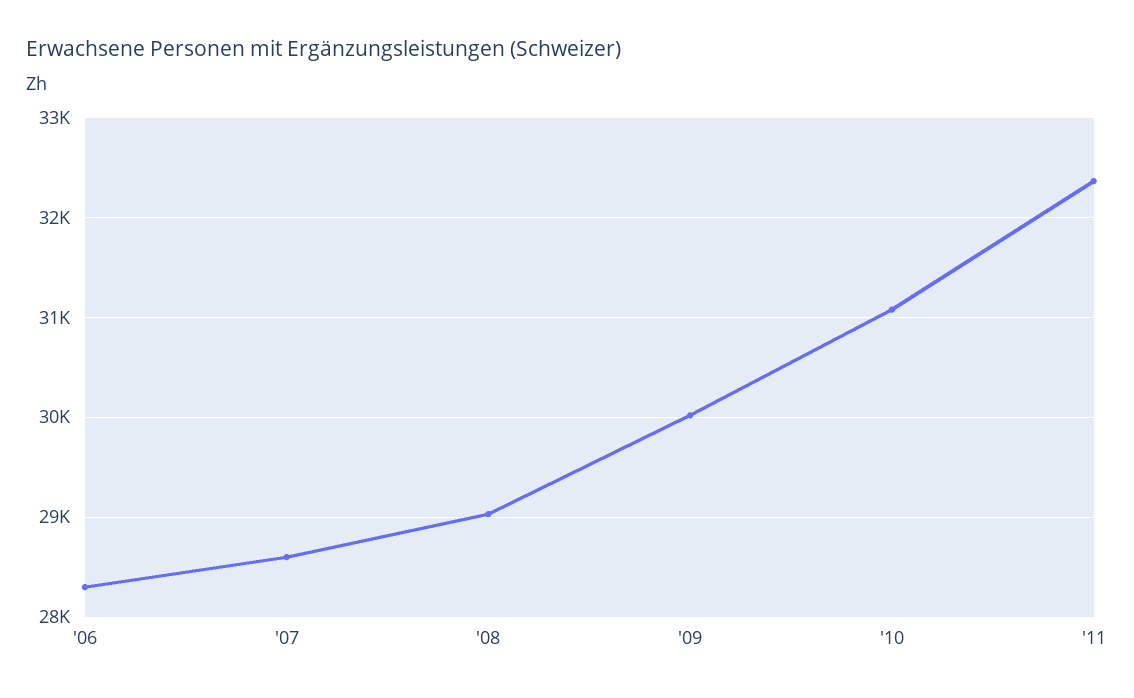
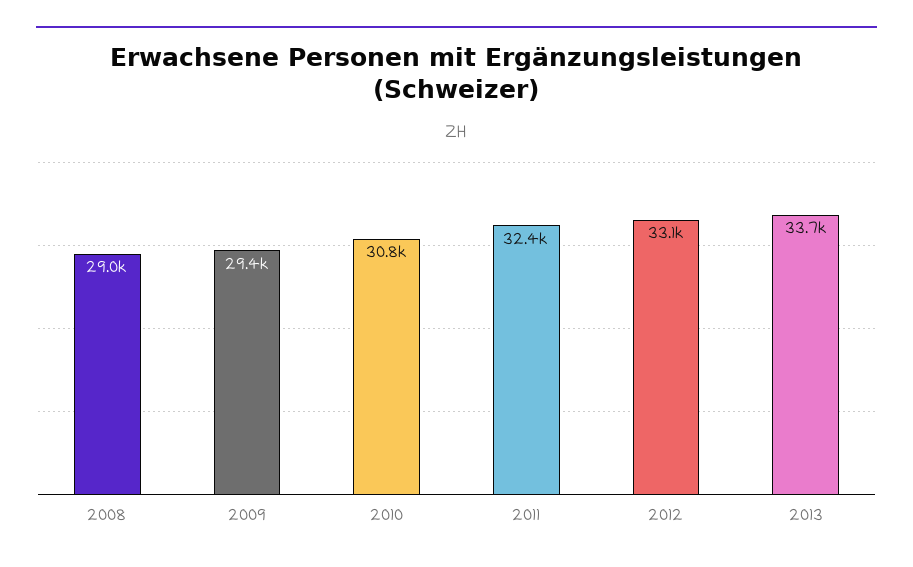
'06: 28300 -> none
'07: 28600 -> none
'09: 30000 -> 29400
'10: 31100 -> 30800
2012: none -> 33100
2013: none -> 33700

